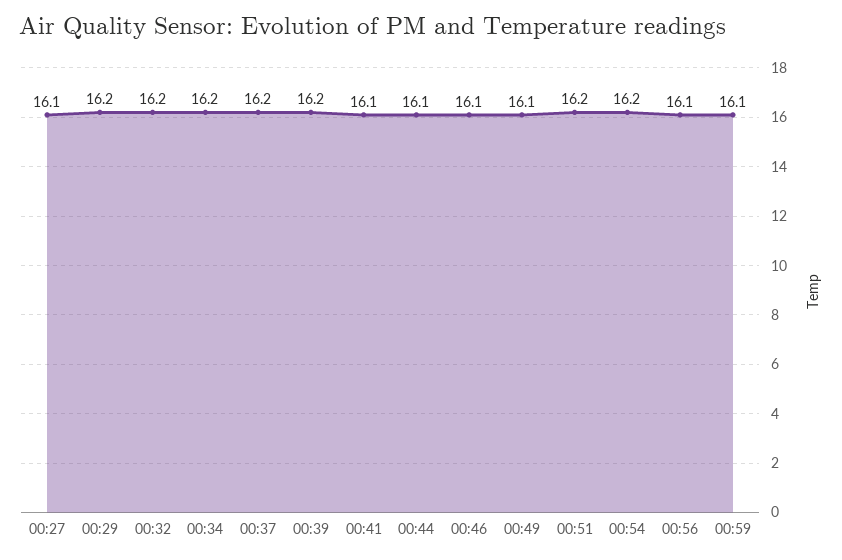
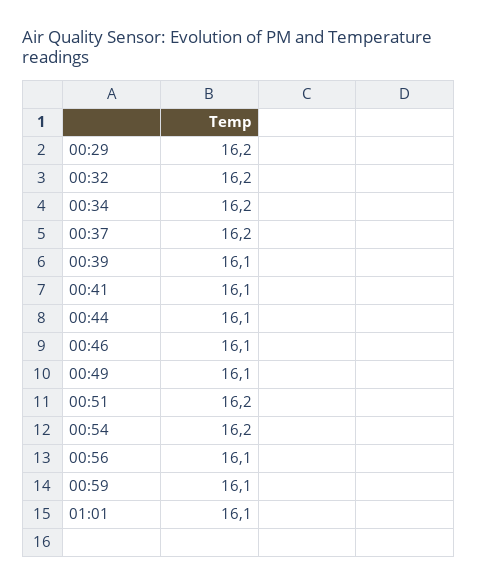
00:27: 16.1 -> none
00:39: 16.2 -> 16.1
01:01: none -> 16.1

